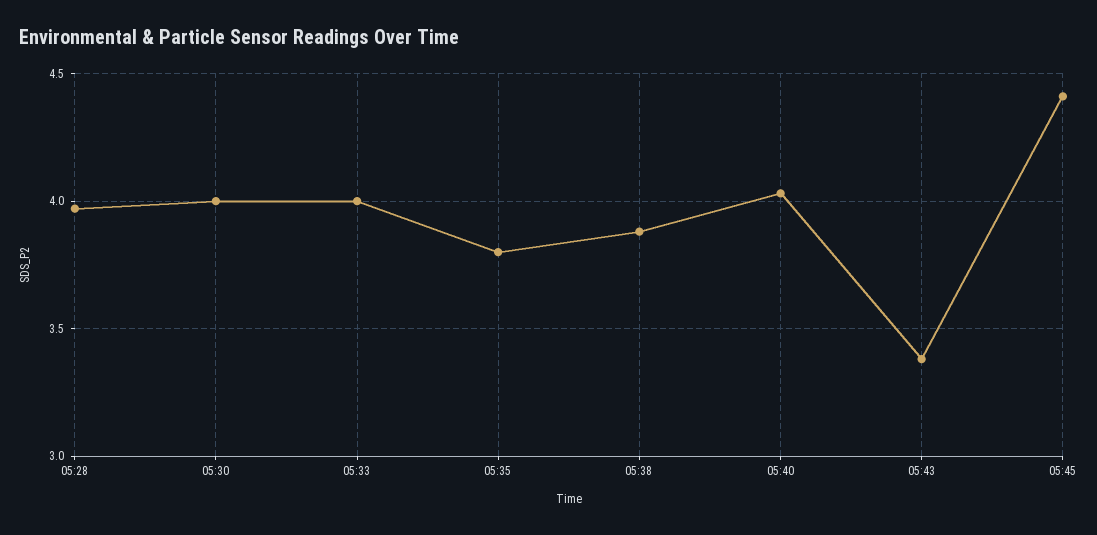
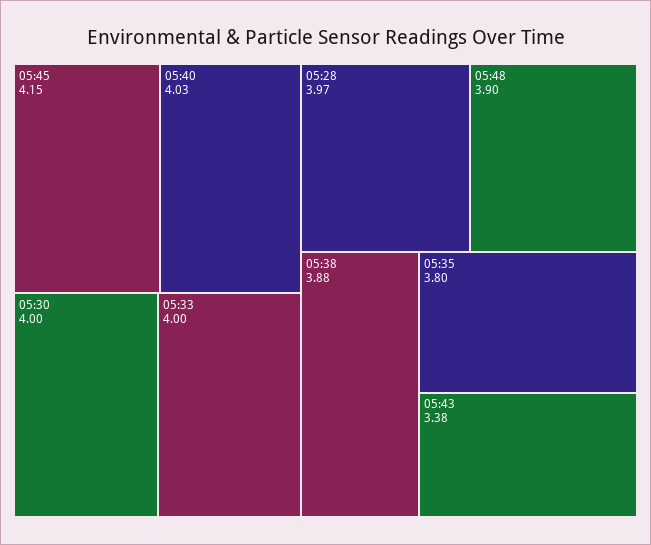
05:45: 4.4 -> 4.15
05:48: none -> 3.9

